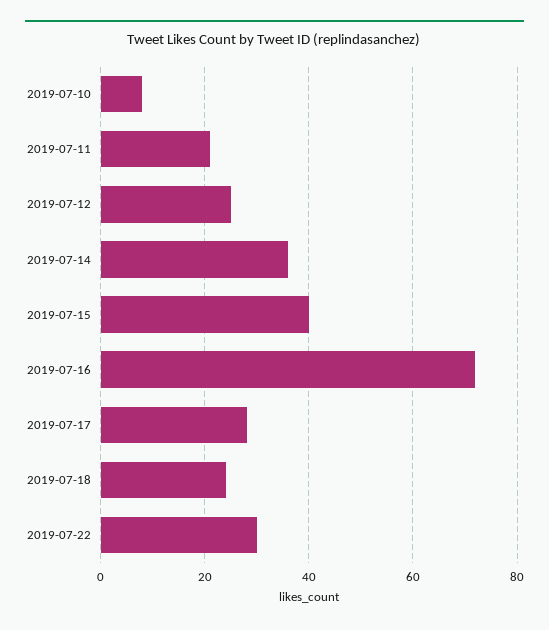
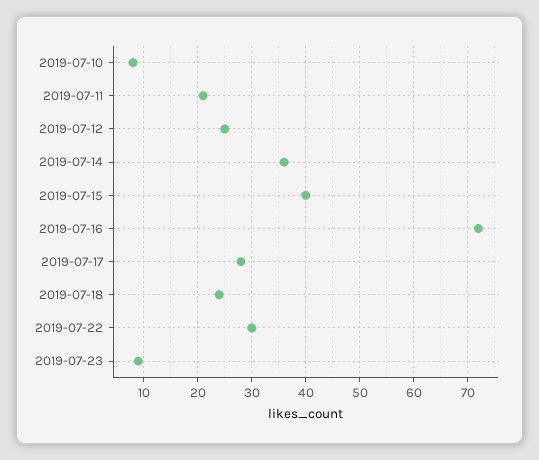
2019-07-23: none -> 10

